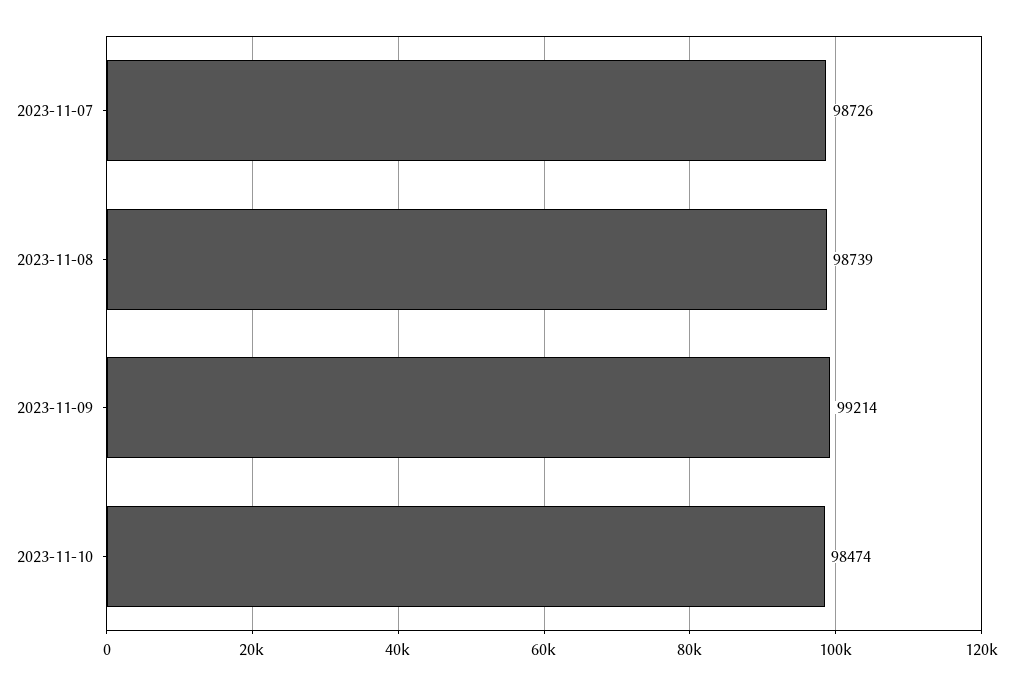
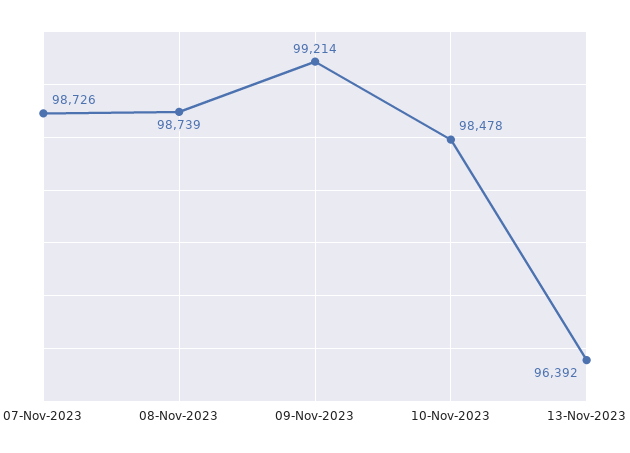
2023-11-10: 98474 -> 98478
13-Nov-2023: none -> 96392

